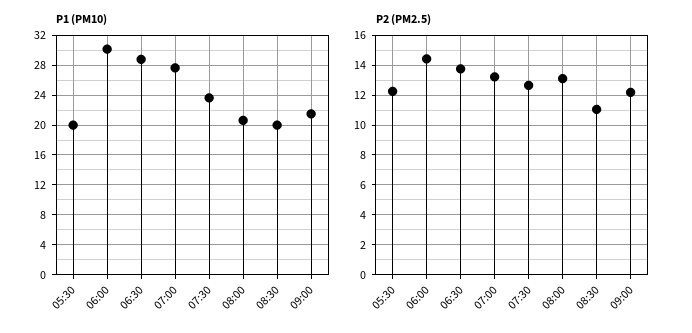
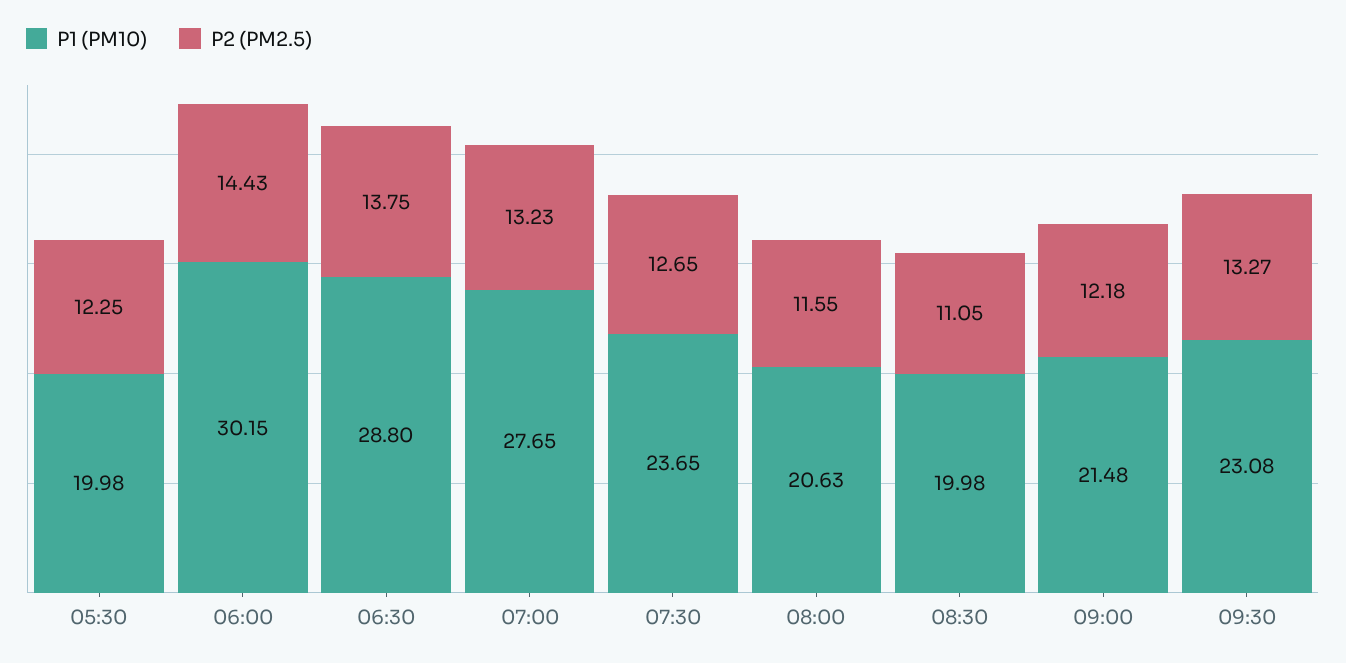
P2 (PM2.5), 08:00: 13 -> 11.55
P1 (PM10), 09:30: none -> 23.08
P2 (PM2.5), 09:30: none -> 13.27

